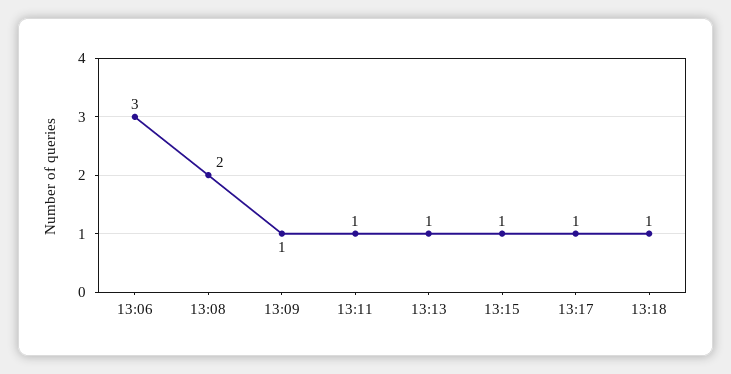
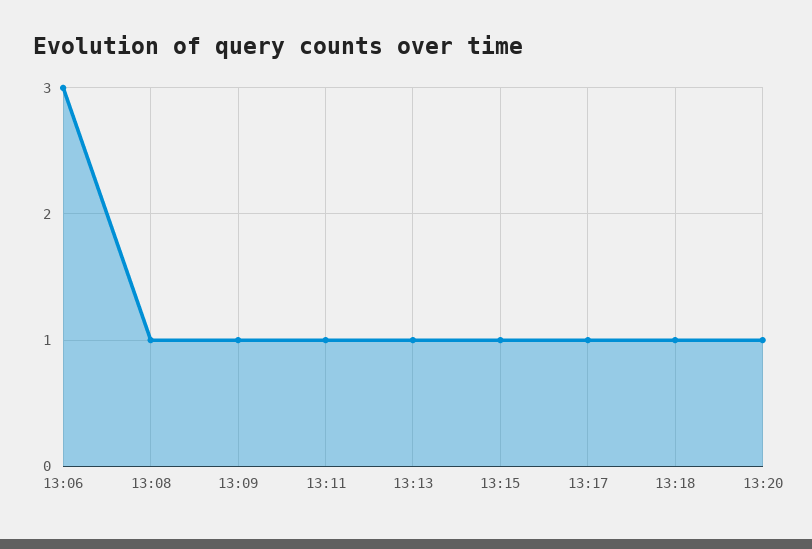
13:08: 2 -> 1
13:20: none -> 1

